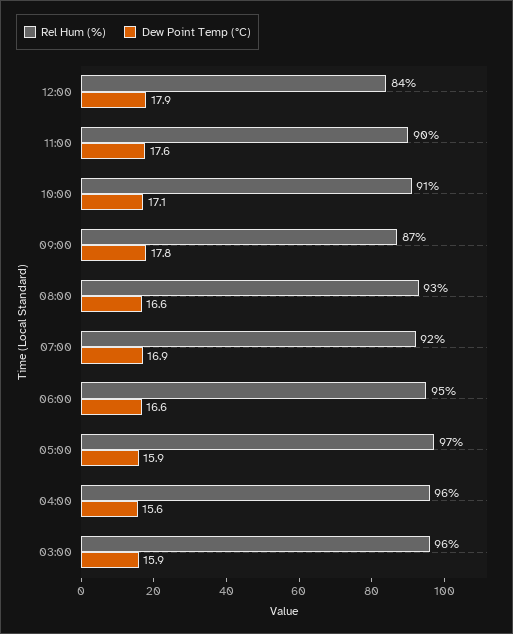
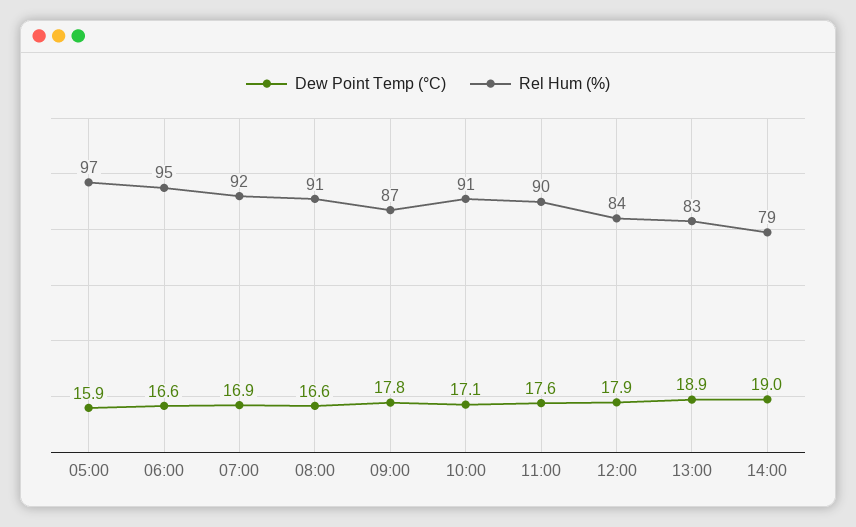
Rel Hum (%), 08:00: 93 -> 91
Rel Hum (%), 04:00: 96 -> none
Dew Point Temp (°C), 04:00: 15.6 -> none
Rel Hum (%), 03:00: 96 -> none
Dew Point Temp (°C), 03:00: 15.9 -> none
Dew Point Temp (°C), 13:00: none -> 18.9
Rel Hum (%), 13:00: none -> 83
Dew Point Temp (°C), 14:00: none -> 19
Rel Hum (%), 14:00: none -> 79

